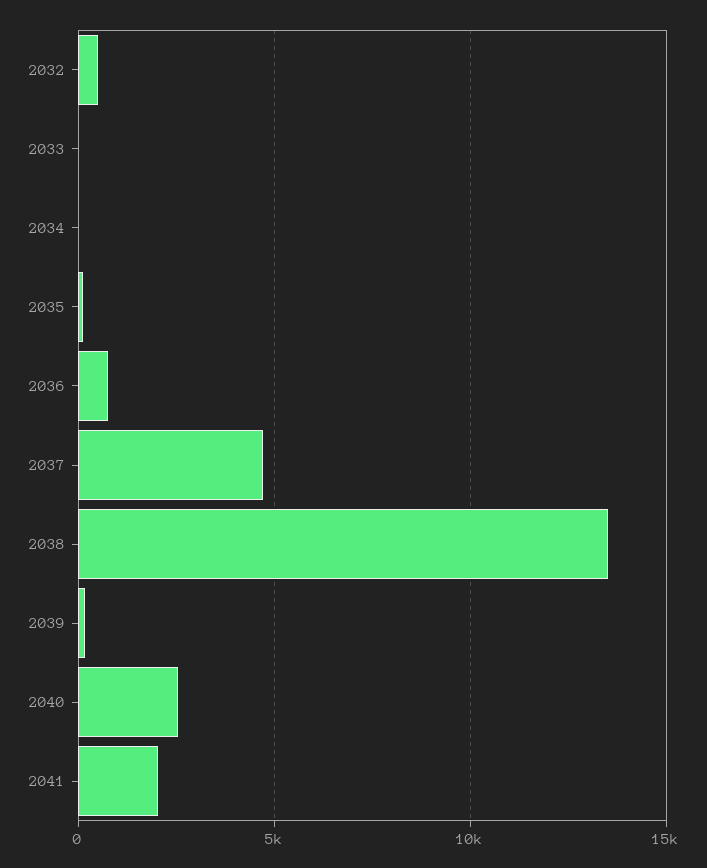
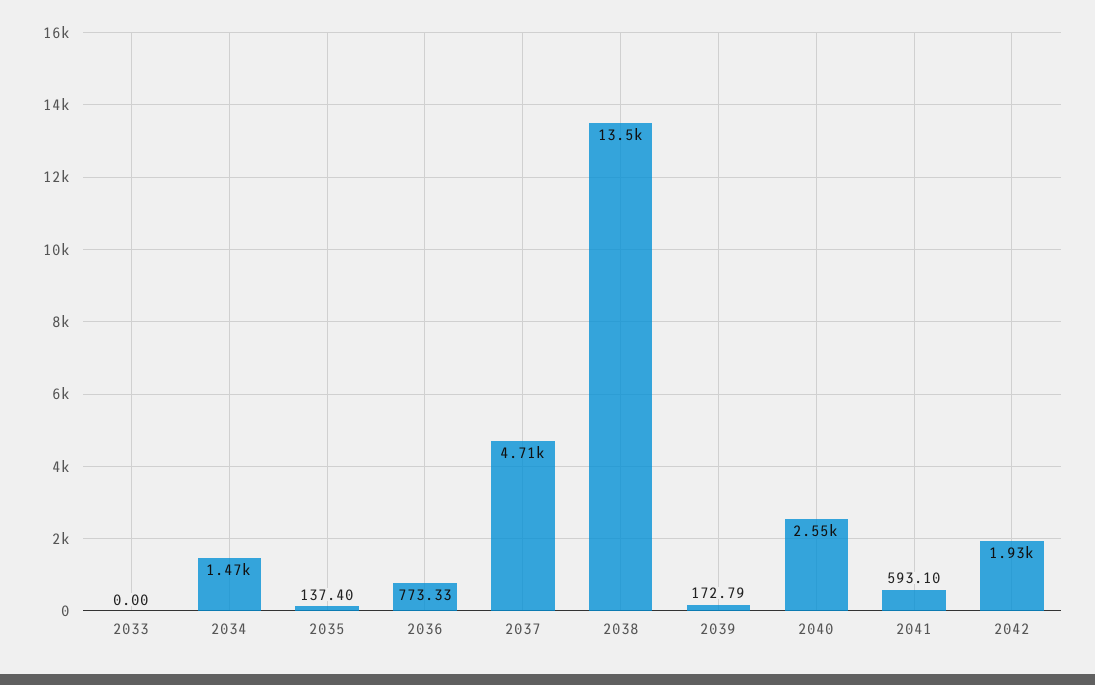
2032: 500 -> none
2034: 0 -> 1470
2041: 2000 -> 593.1
2042: none -> 1930

